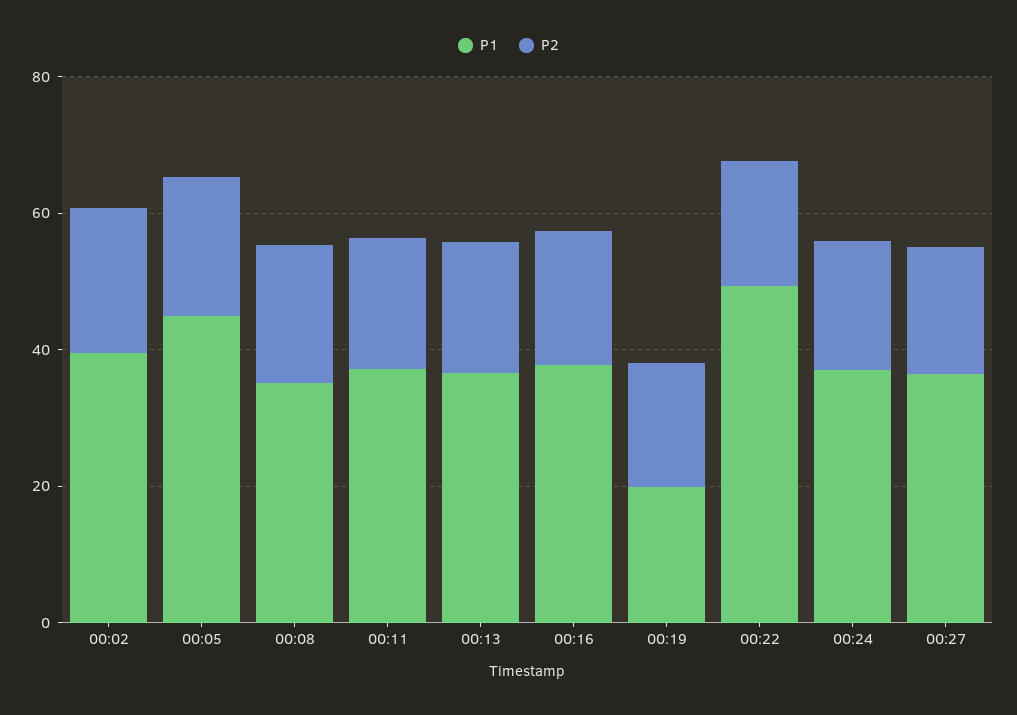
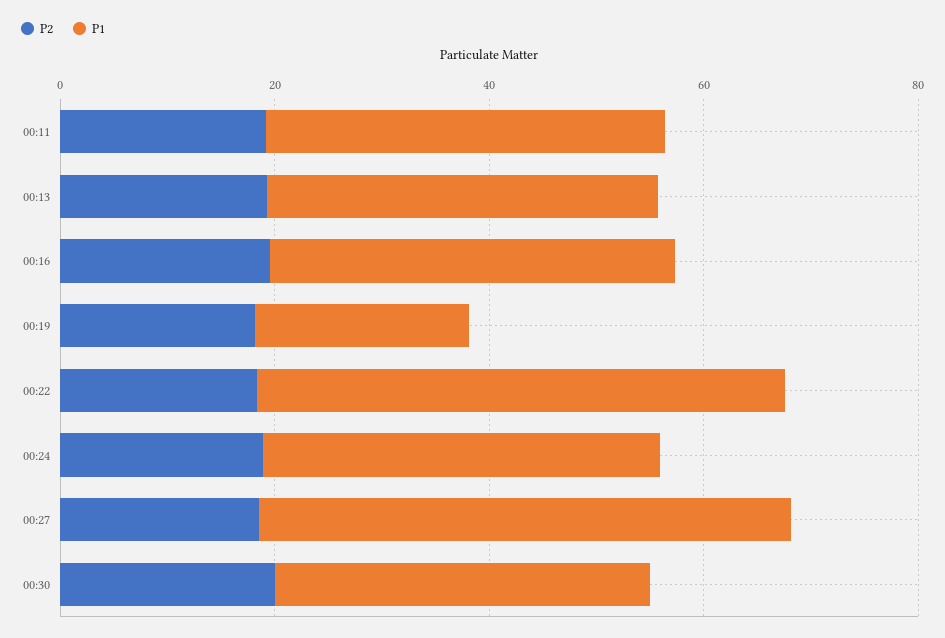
P1, 00:02: 40 -> none
P2, 00:02: 20 -> none
P1, 00:05: 45 -> none
P2, 00:05: 20 -> none
P1, 00:08: 35 -> none
P2, 00:08: 20 -> none
P1, 00:27: 35 -> 50
P2, 00:30: none -> 20
P1, 00:30: none -> 35

